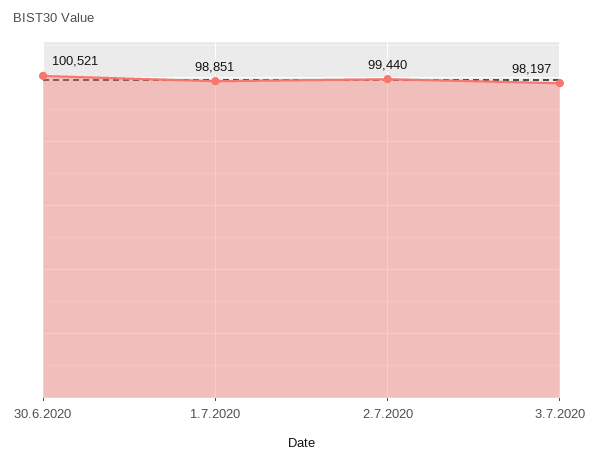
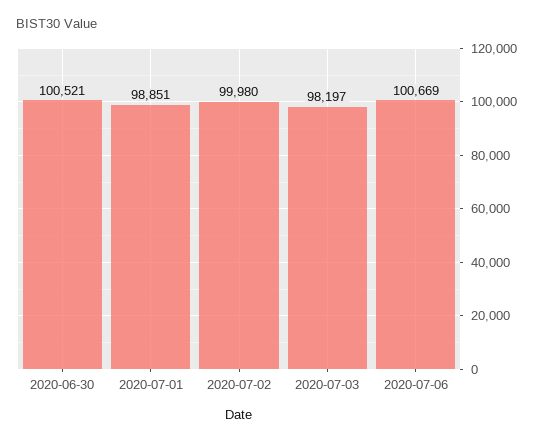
2.7.2020: 99440 -> 99980
2020-07-06: none -> 100669

